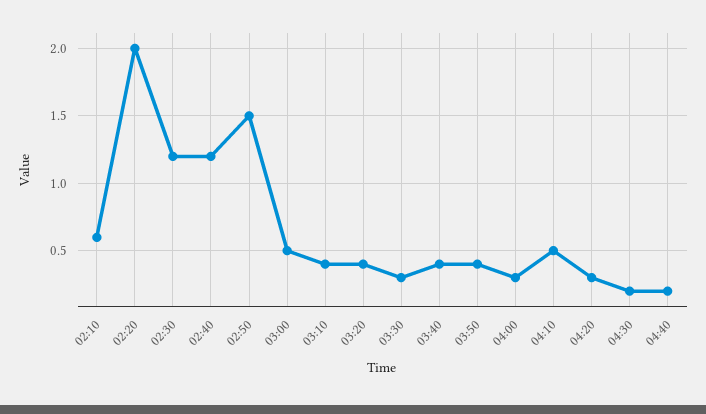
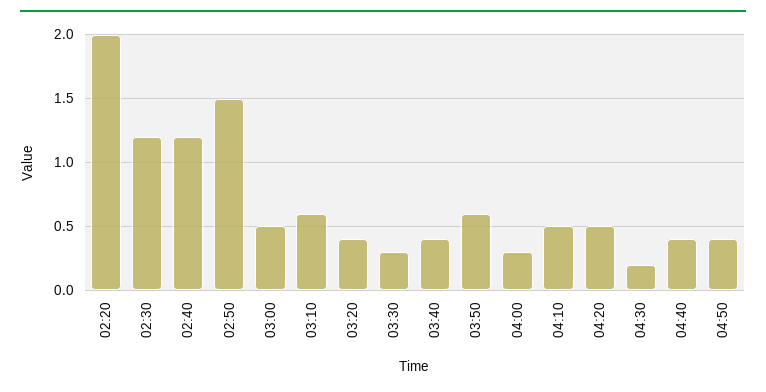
02:10: 0.6 -> none
03:10: 0.4 -> 0.6
03:50: 0.4 -> 0.6
04:20: 0.3 -> 0.5
04:40: 0.2 -> 0.4
04:50: none -> 0.4

